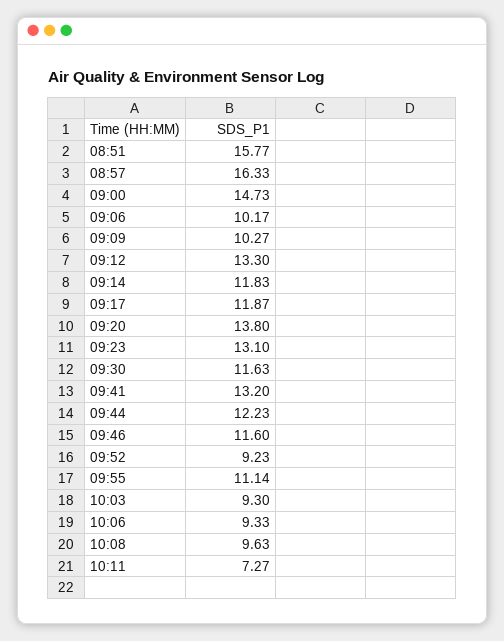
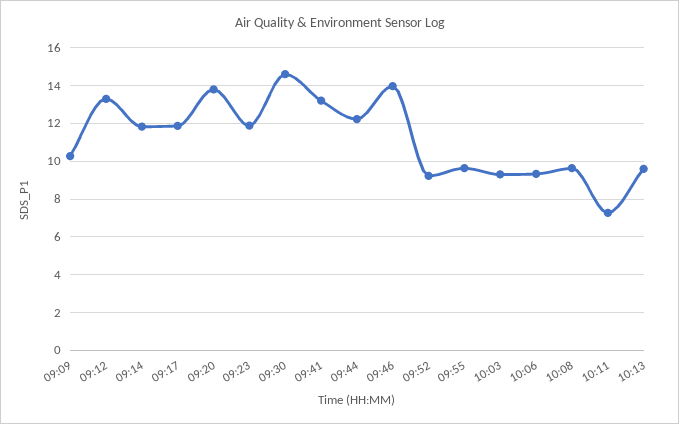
08:51: 15.77 -> none
08:57: 16.33 -> none
09:00: 14.73 -> none
09:06: 10.17 -> none
09:23: 13.1 -> 12
09:30: 11.63 -> 14.5
09:46: 11.6 -> 14
09:55: 11.14 -> 9.5
10:13: none -> 9.5

